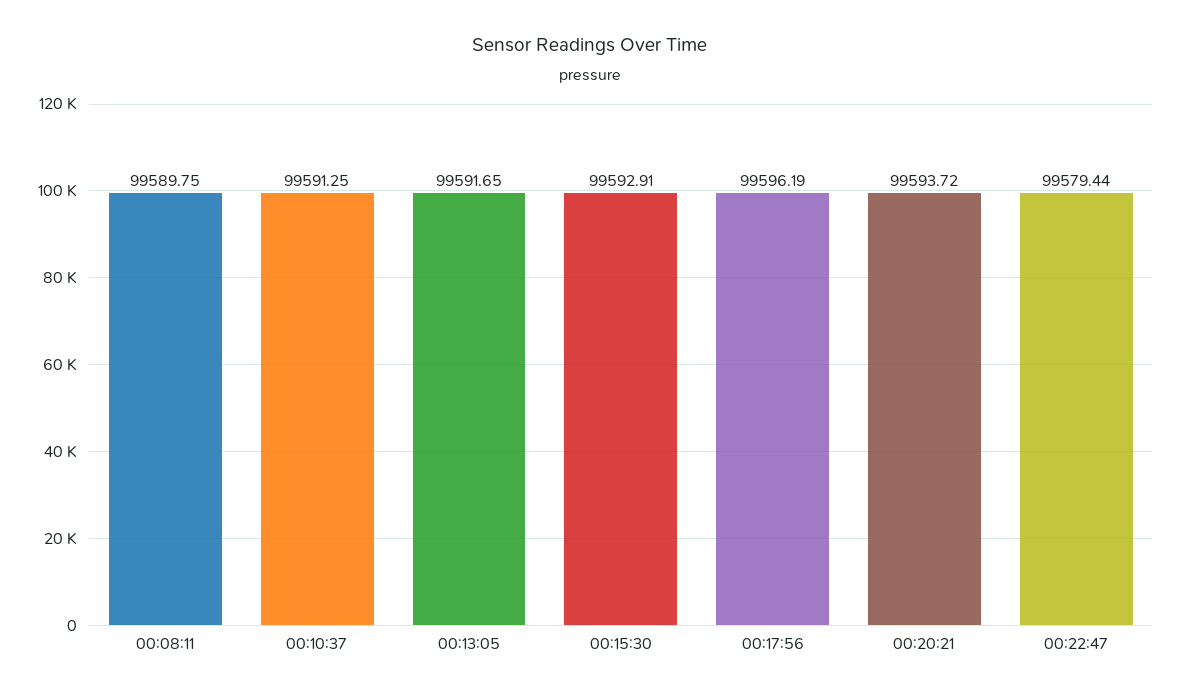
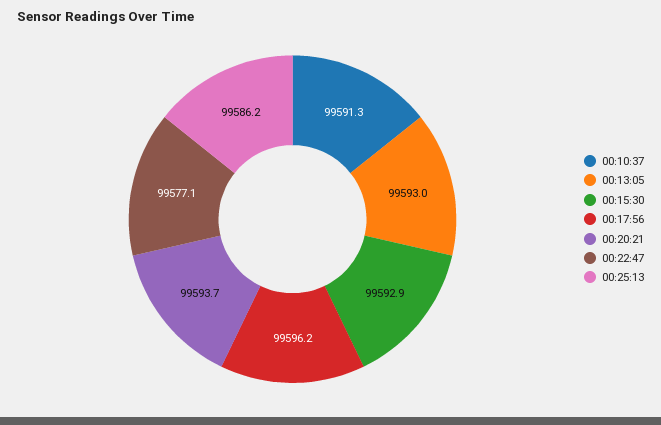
00:08:11: 99589.75 -> none
00:13:05: 99591.65 -> 99593
00:22:47: 99579.44 -> 99577.1
00:25:13: none -> 99586.2

